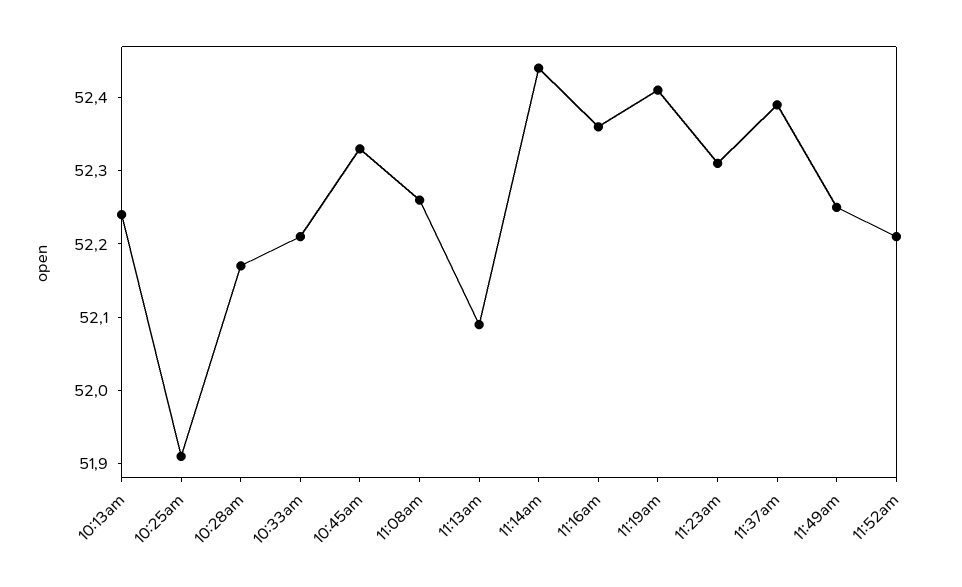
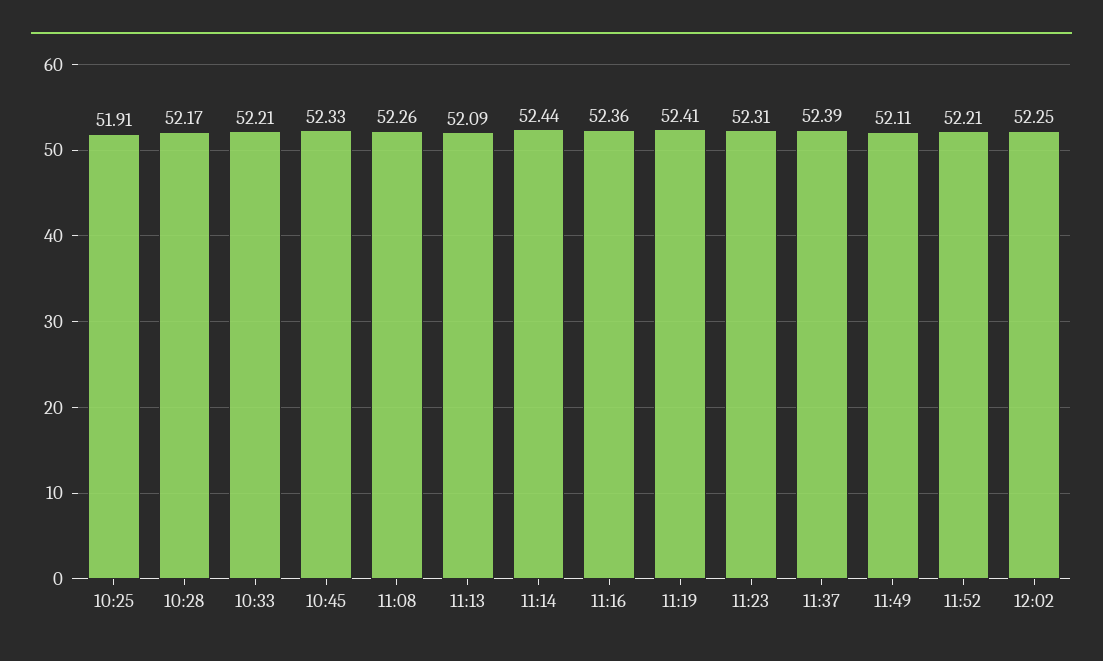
10:13am: 52.25 -> none
11:49am: 52.25 -> 52.11
12:02: none -> 52.25

